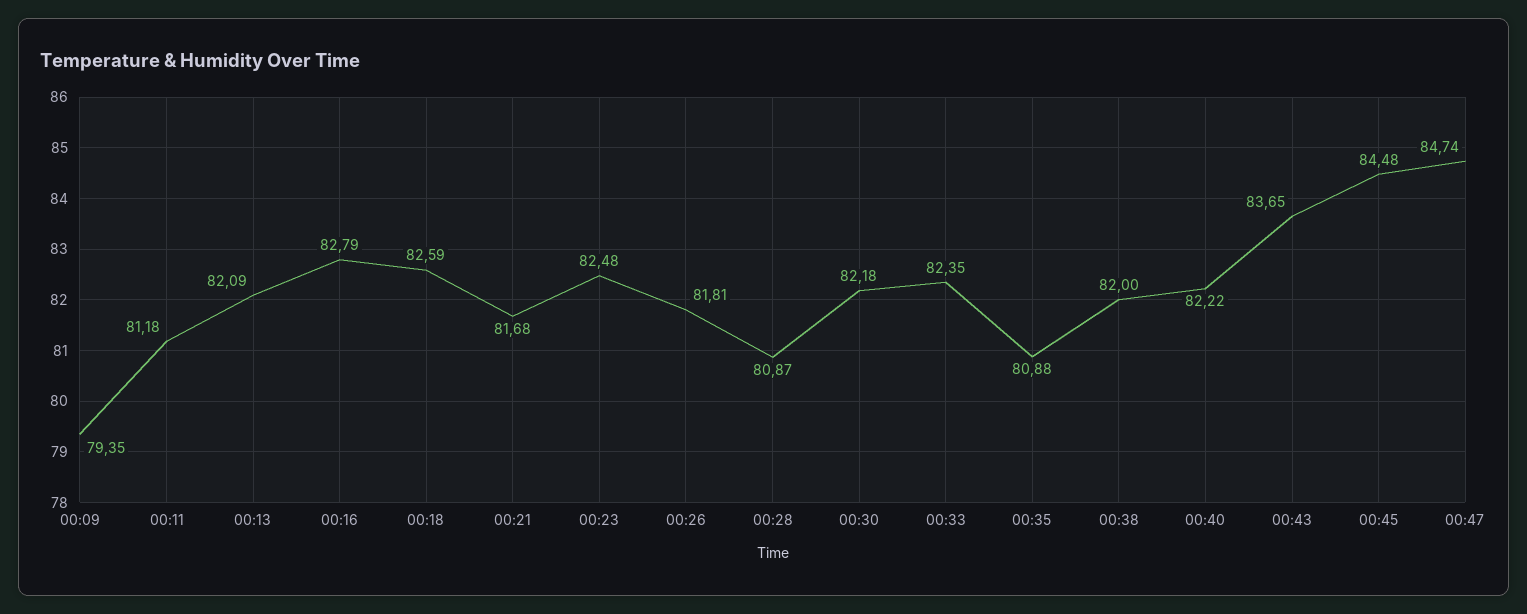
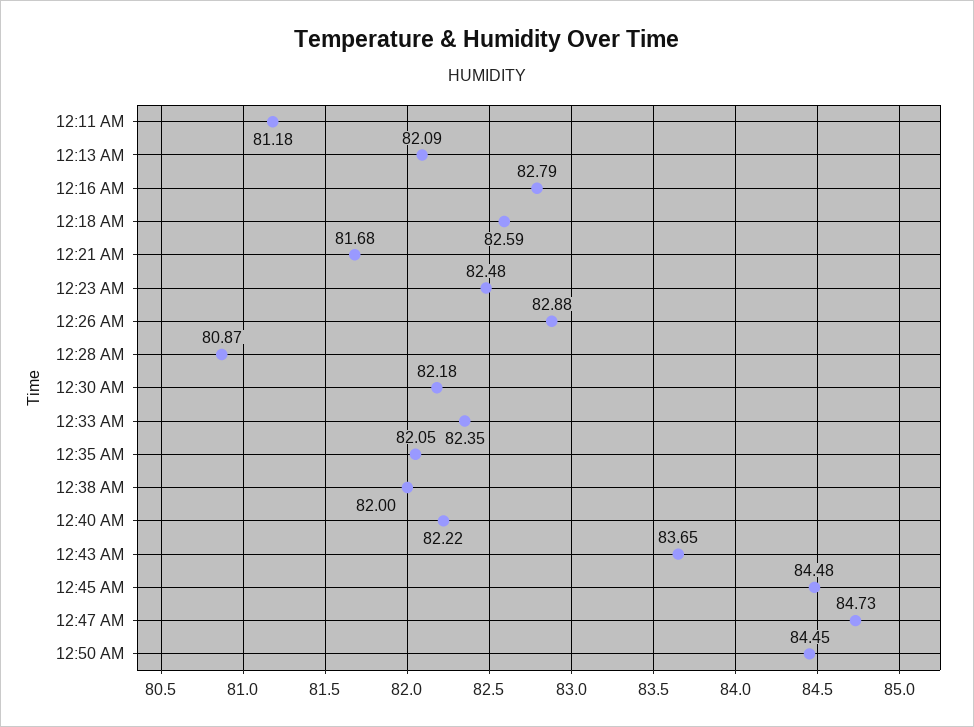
00:09: 79.35 -> none
00:26: 81.81 -> 82.88
00:35: 80.88 -> 82.05
00:47: 84.74 -> 84.73
12:50 AM: none -> 84.45

